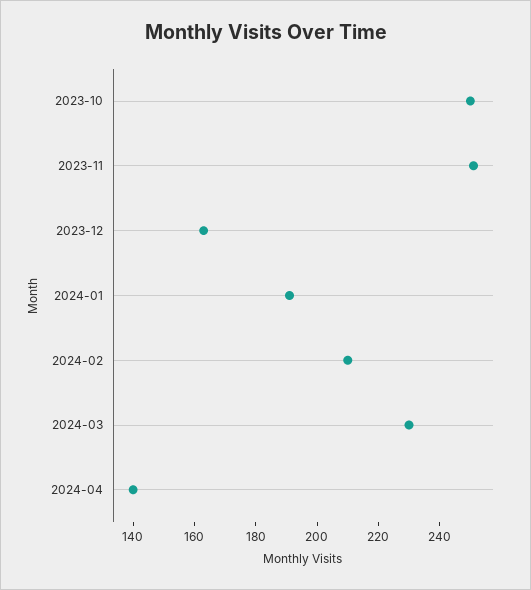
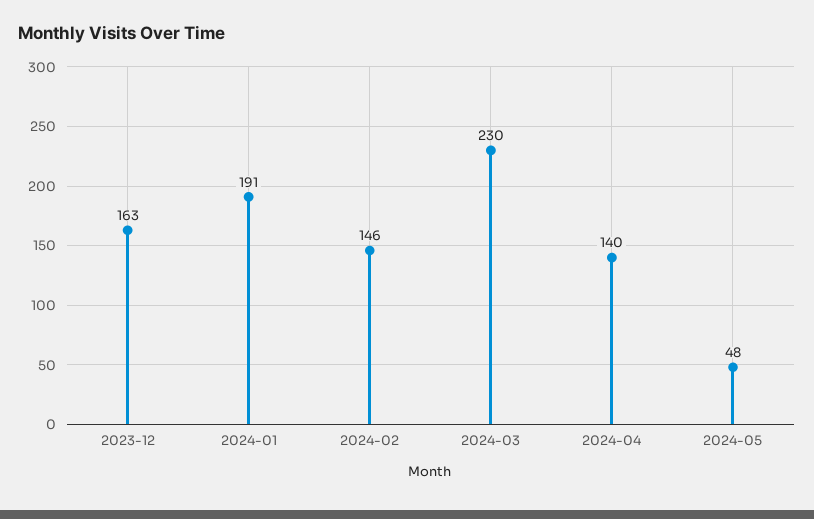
2023-10: 250 -> none
2023-11: 250 -> none
2024-02: 210 -> 146
2024-05: none -> 48

